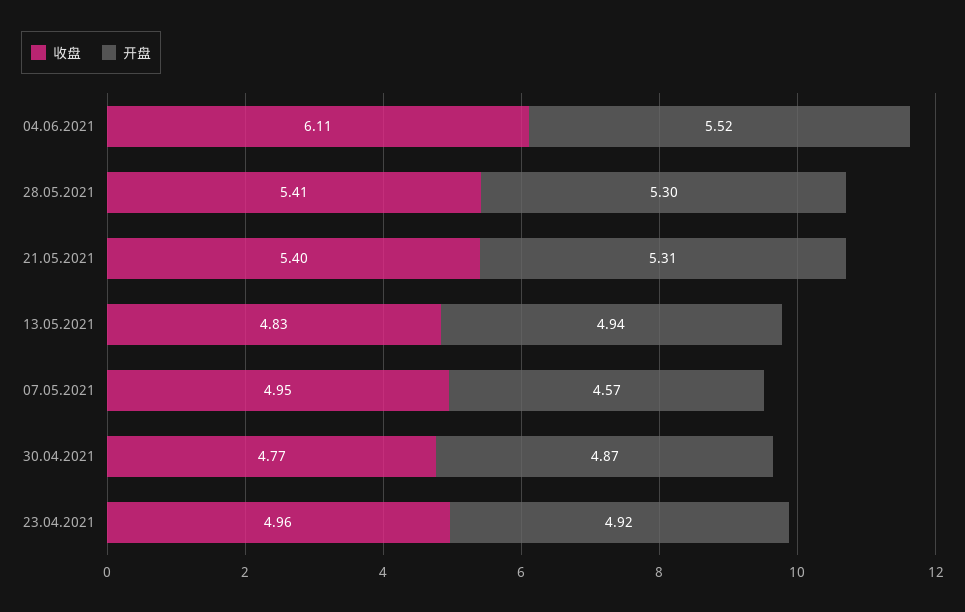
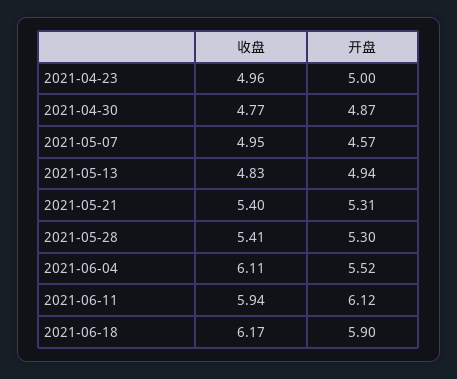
开盘, 23.04.2021: 4.92 -> 5
收盘, 2021-06-11: none -> 5.94
开盘, 2021-06-11: none -> 6.12
收盘, 2021-06-18: none -> 6.17
开盘, 2021-06-18: none -> 5.9

